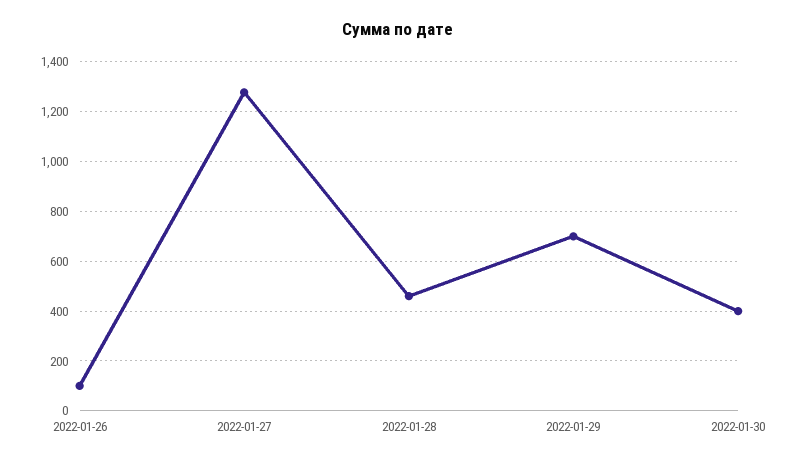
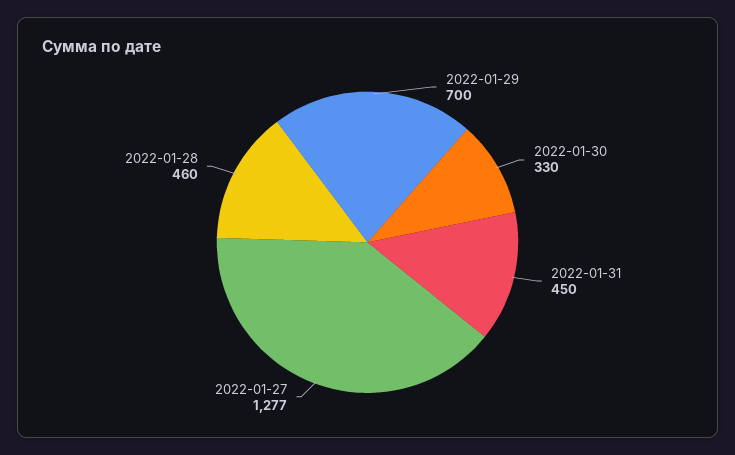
2022-01-26: 100 -> none
2022-01-30: 400 -> 330
2022-01-31: none -> 450

